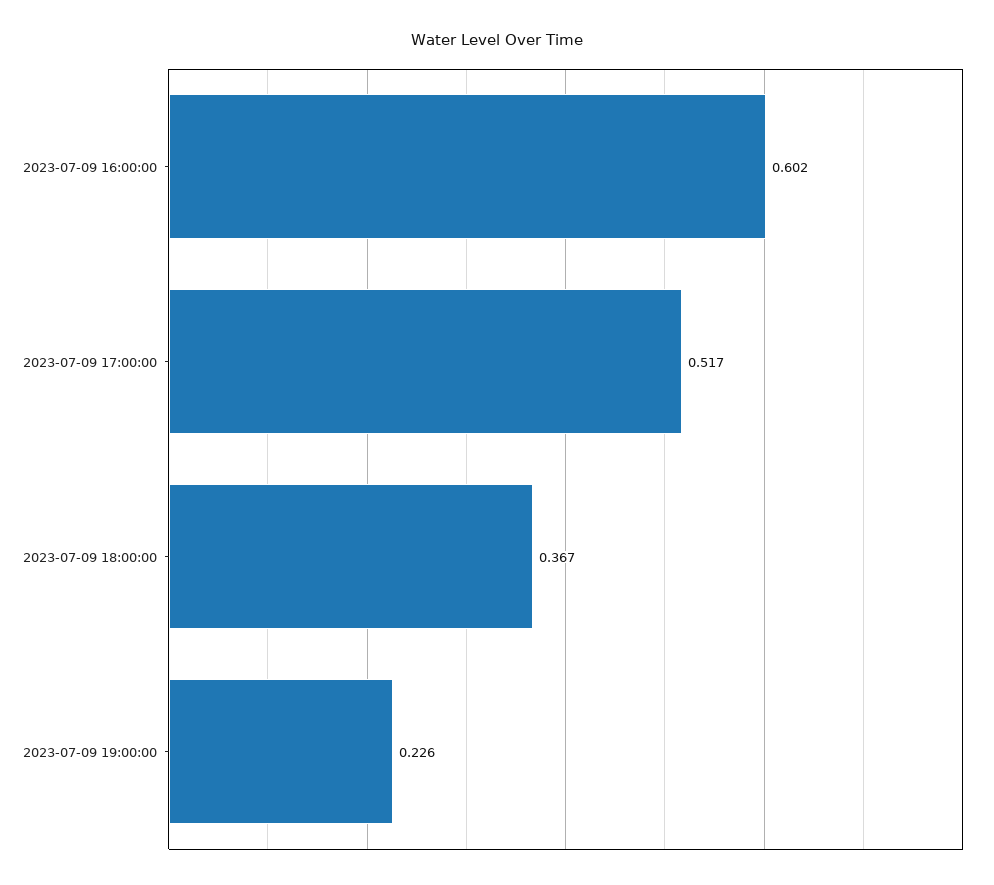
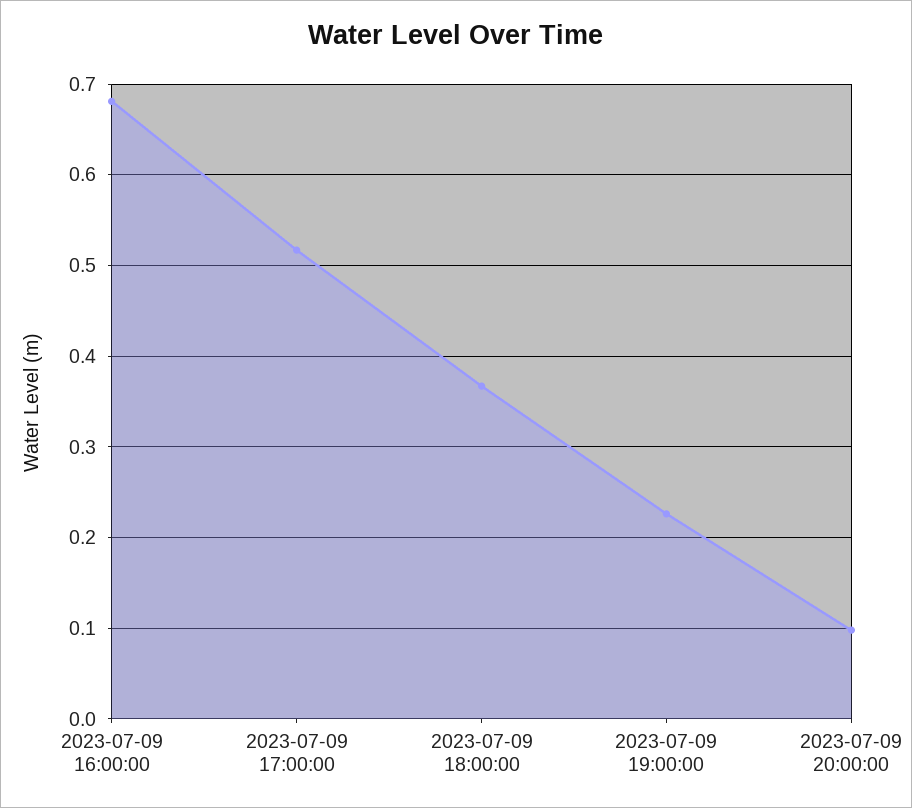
2023-07-09 16:00:00: 0.602 -> 0.68
2023-07-09 20:00:00: none -> 0.1

